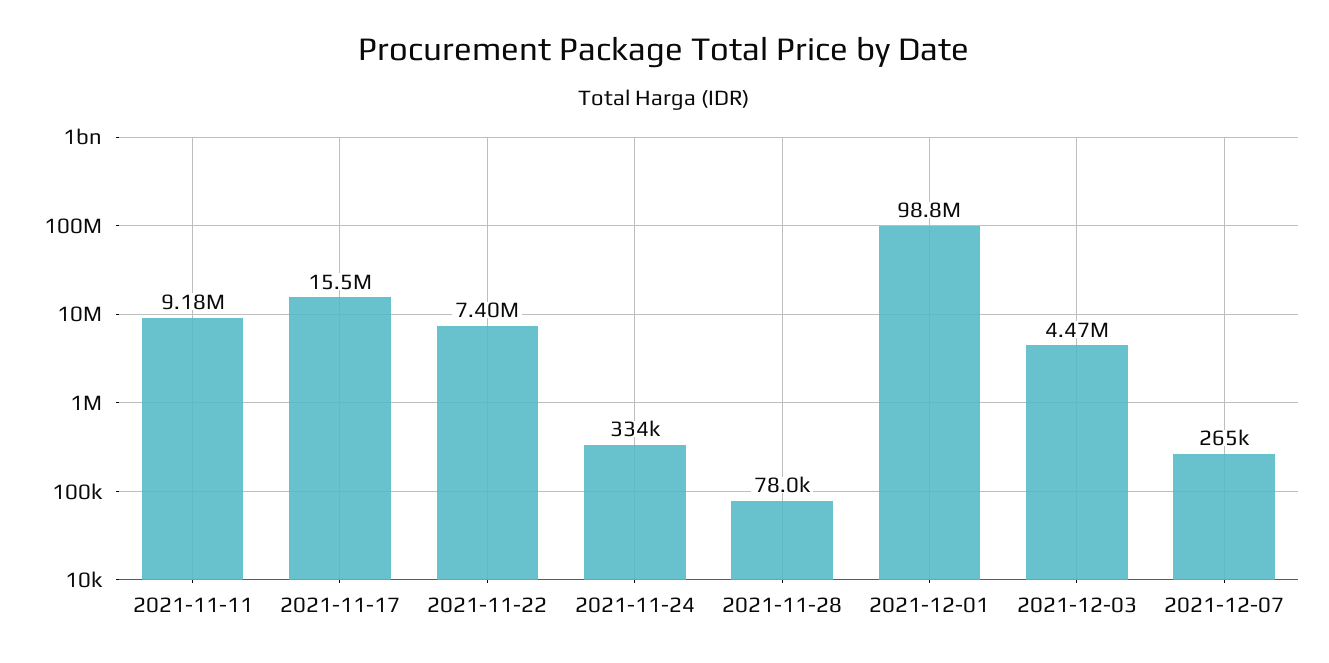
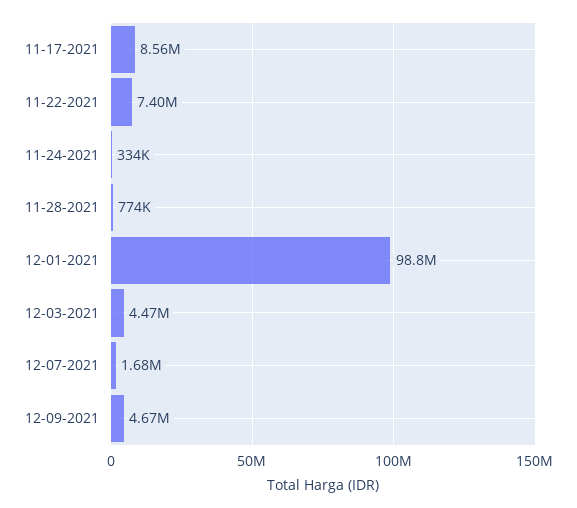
2021-11-11: 9180000 -> none
2021-11-17: 15500000 -> 8560000
2021-11-28: 78000 -> 774000
2021-12-07: 265000 -> 1680000
12-09-2021: none -> 4670000

